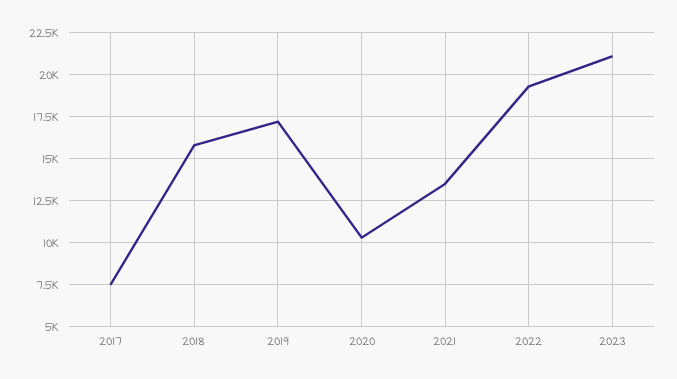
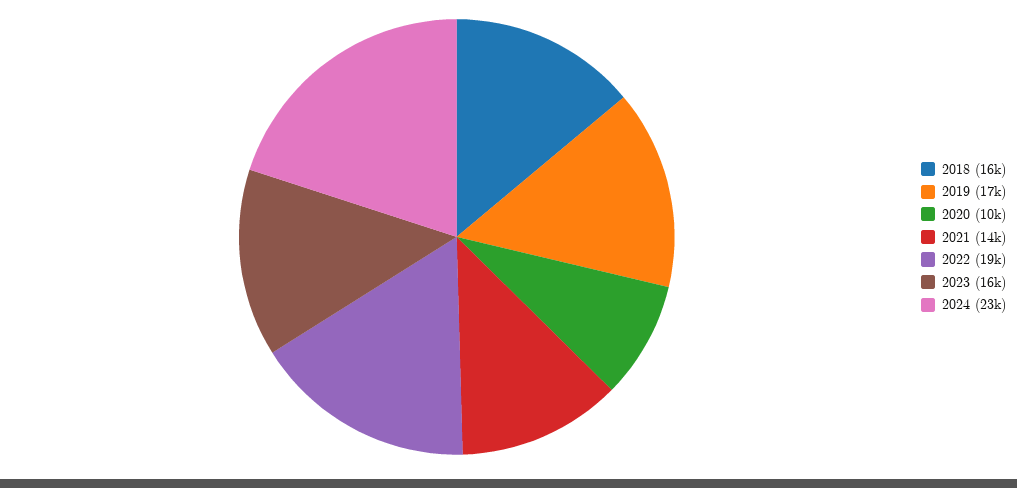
2017: 7500 -> none
2023: 21000 -> 16000
2024: none -> 23000

